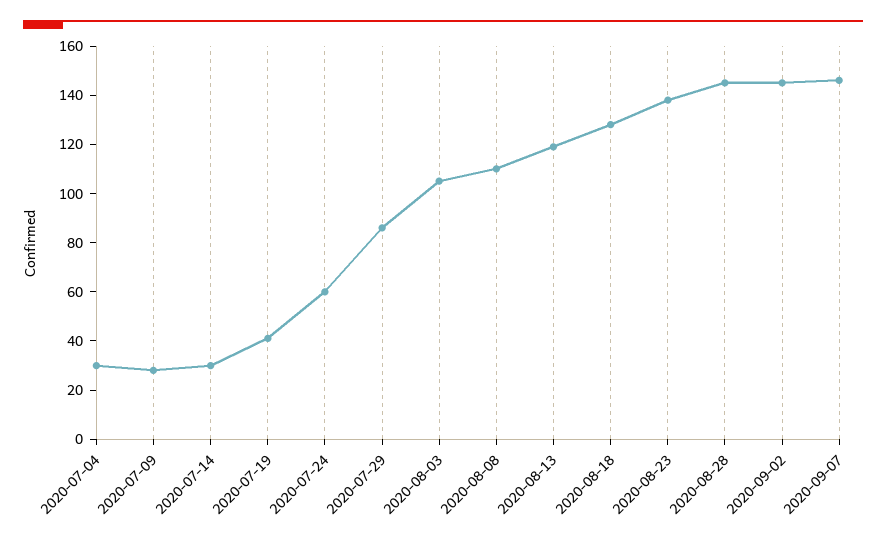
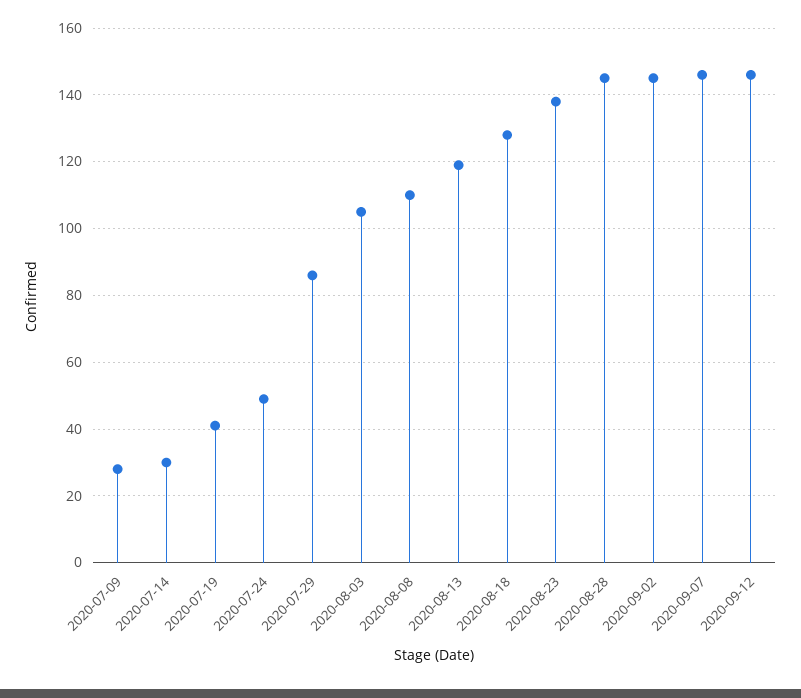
2020-07-04: 30 -> none
2020-07-24: 60 -> 50
2020-09-12: none -> 145

